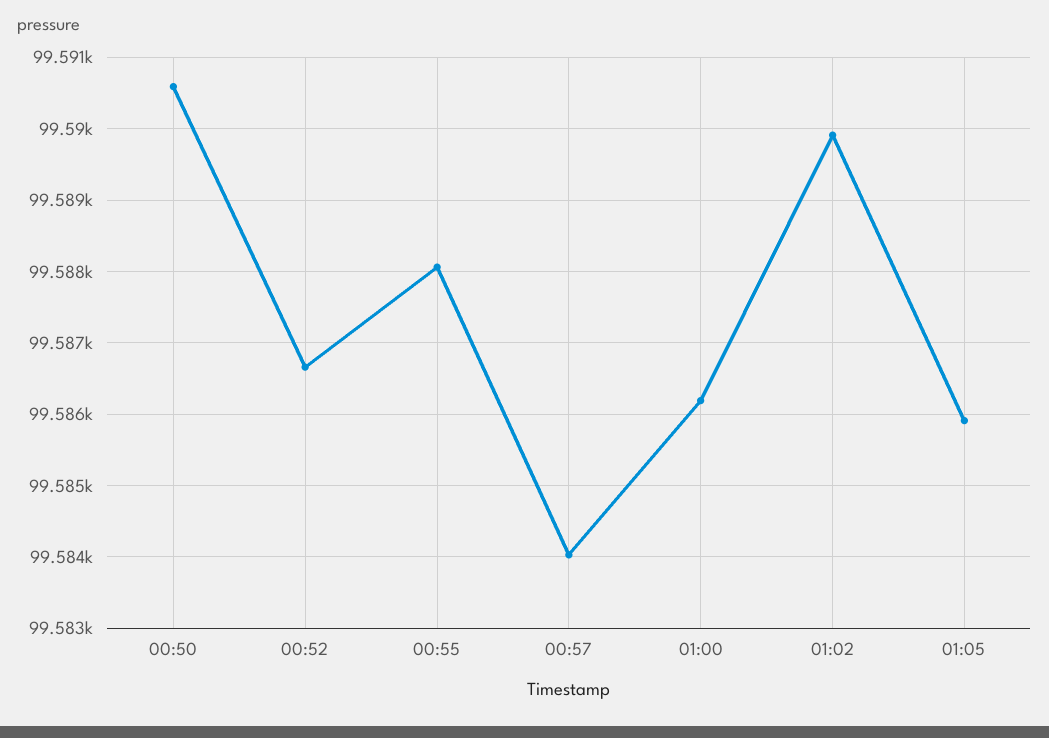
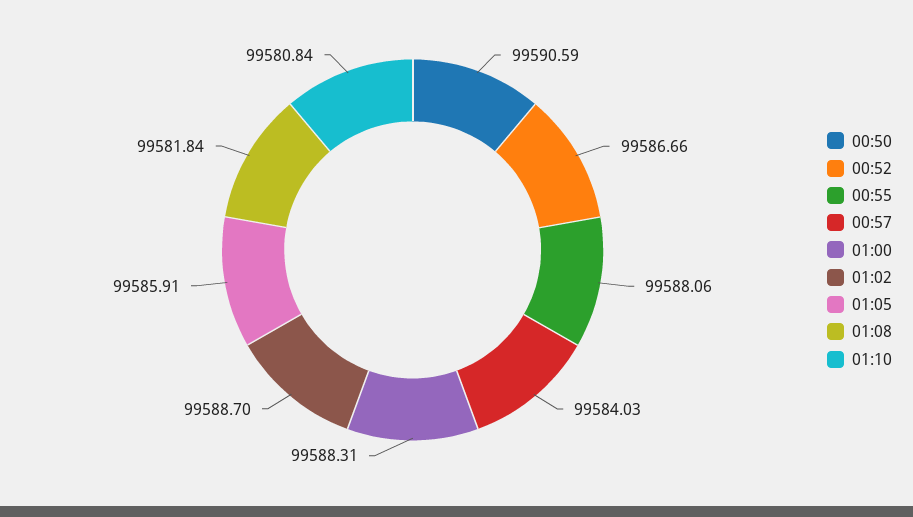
01:00: 99586.2 -> 99588.31
01:02: 99589.9 -> 99588.7
01:08: none -> 99581.84
01:10: none -> 99580.84

